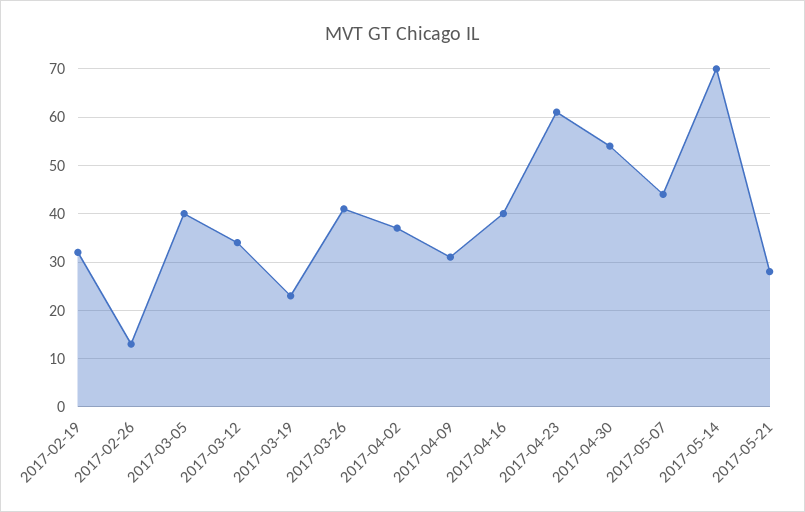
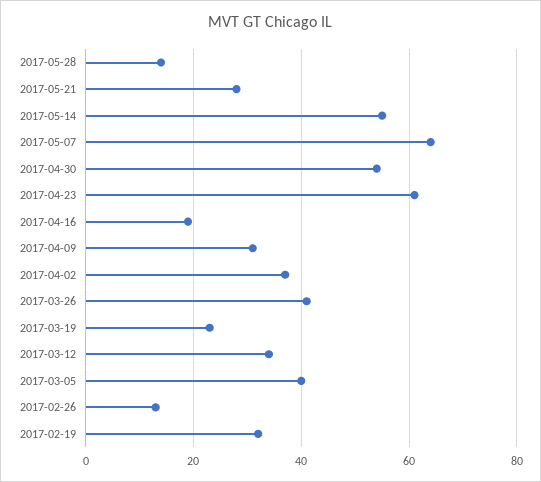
2017-04-16: 40 -> 20
2017-05-07: 45 -> 65
2017-05-14: 70 -> 55
2017-05-28: none -> 15

